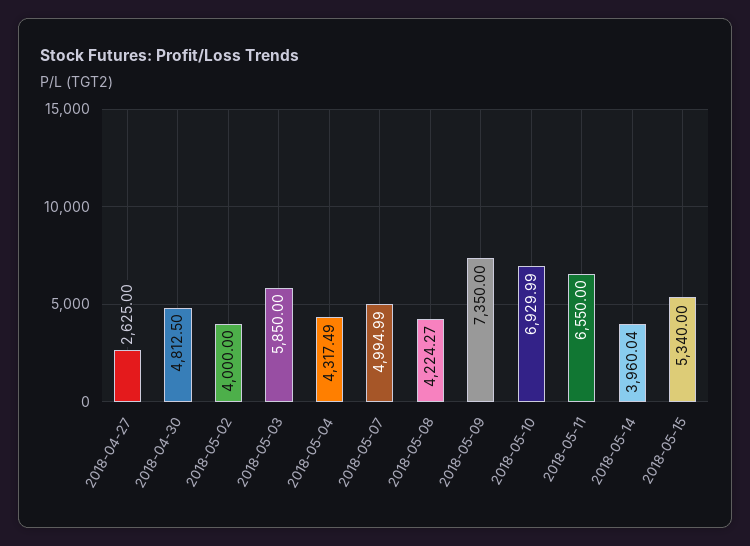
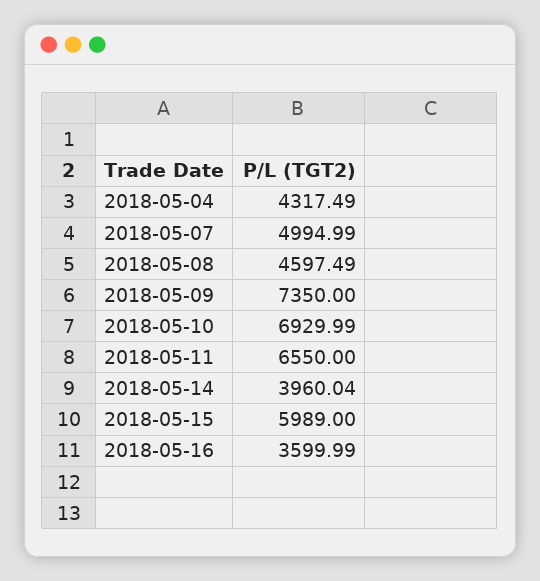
2018-04-27: 2625 -> none
2018-04-30: 4812.5 -> none
2018-05-02: 4000 -> none
2018-05-03: 5850 -> none
2018-05-08: 4224.27 -> 4597.49
2018-05-15: 5340 -> 5989
2018-05-16: none -> 3599.99

